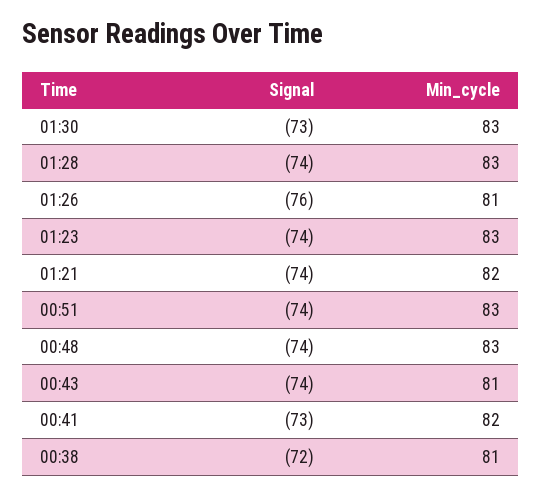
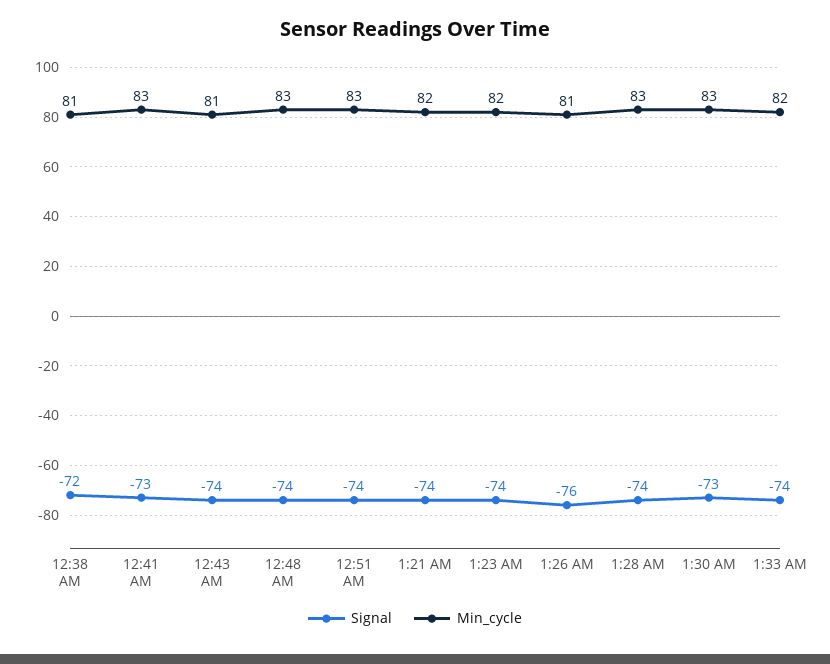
Min_cycle, 01:23: 83 -> 82
Min_cycle, 00:41: 82 -> 83
Signal, 1:33 AM: none -> -74
Min_cycle, 1:33 AM: none -> 82

